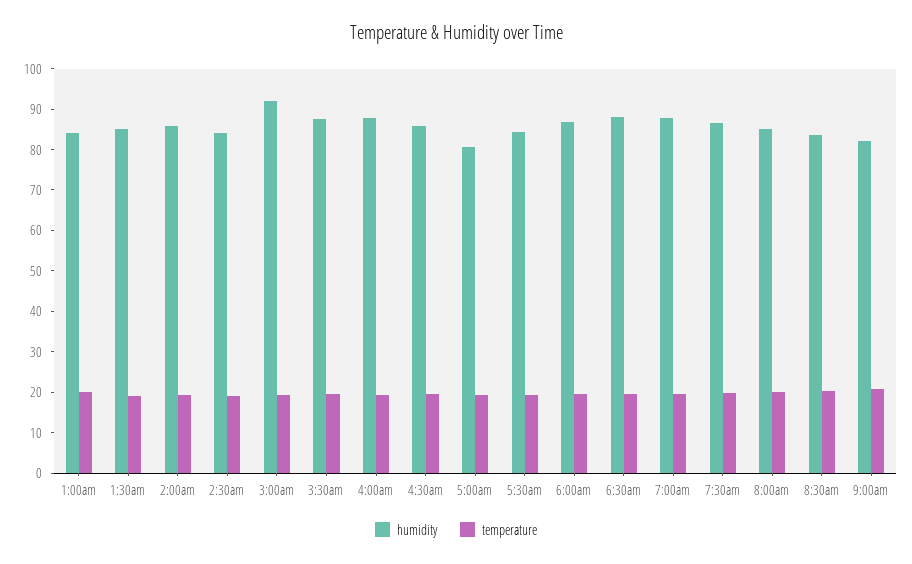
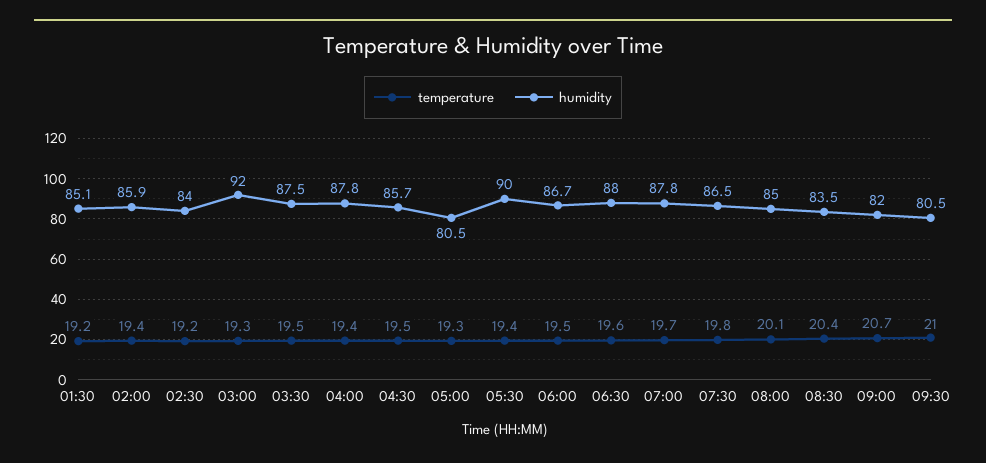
humidity, 1:00am: 84 -> none
temperature, 1:00am: 20 -> none
humidity, 5:30am: 84 -> 90
temperature, 09:30: none -> 21
humidity, 09:30: none -> 80.5

